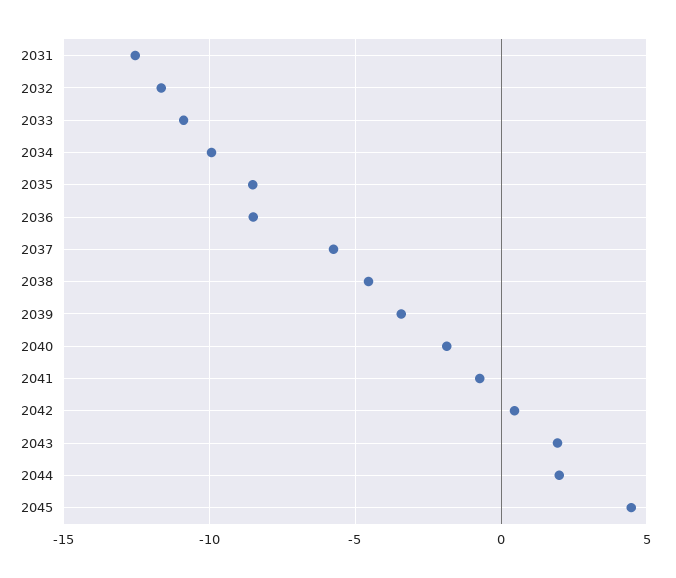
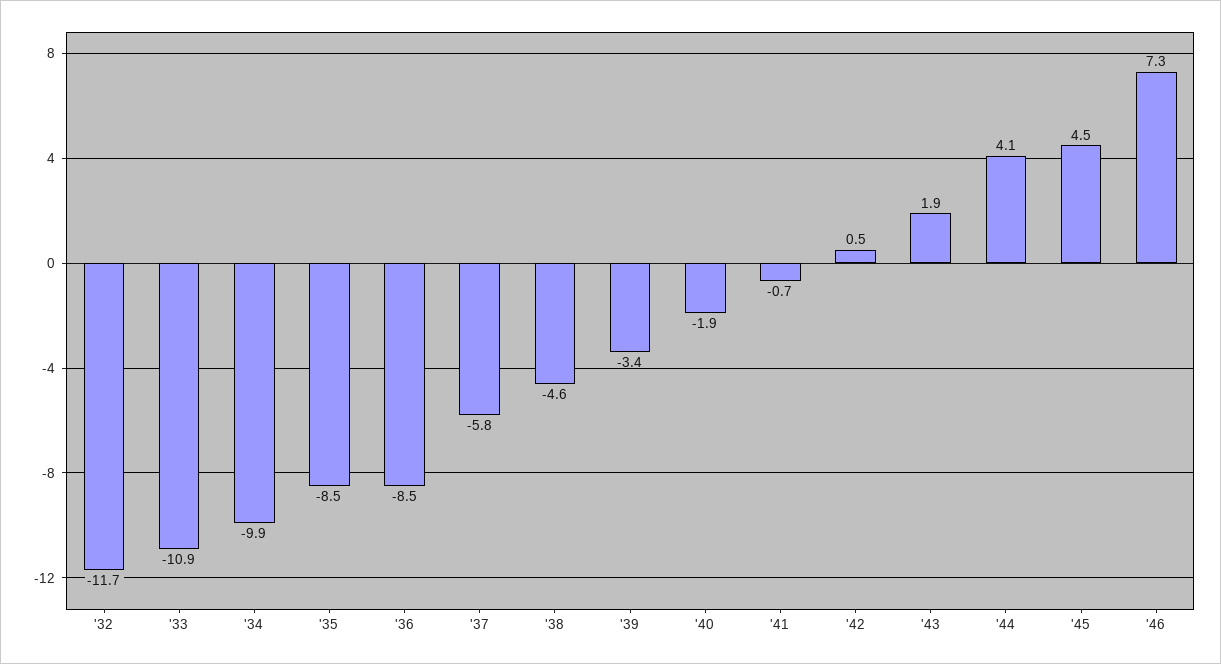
2031: -12.5 -> none
2044: 2 -> 4.1
'46: none -> 7.3

